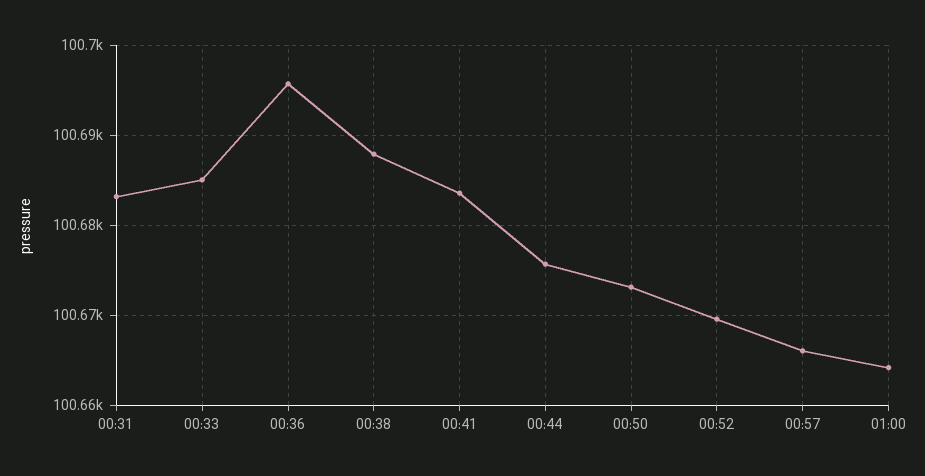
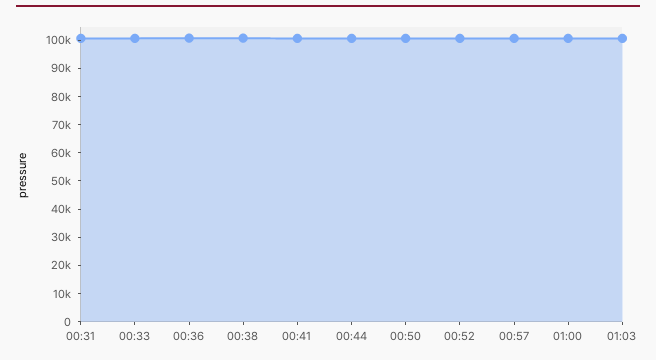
01:03: none -> 100000

